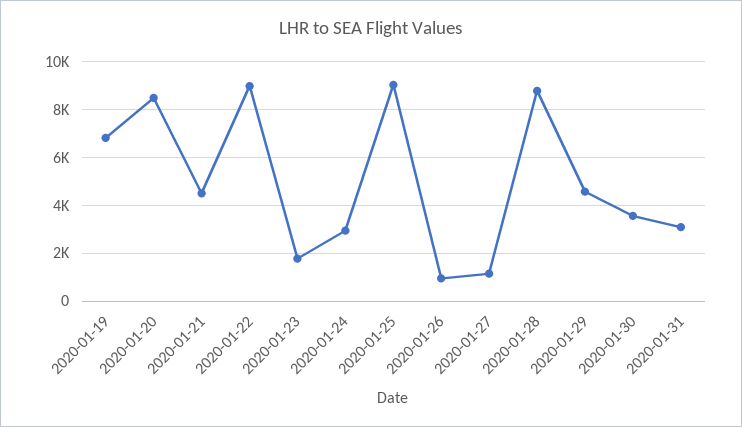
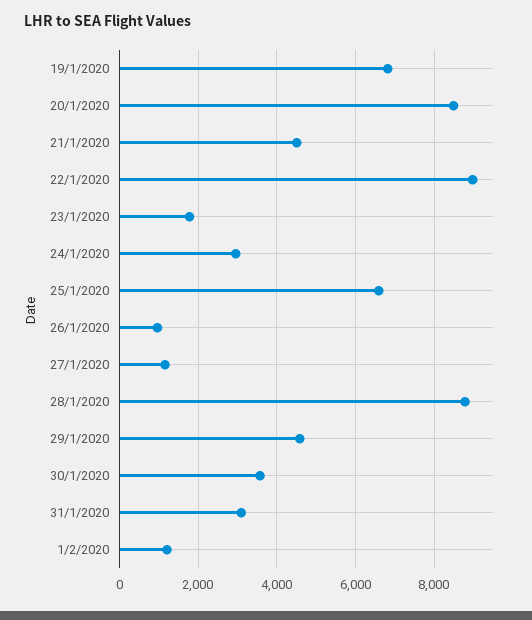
2020-01-25: 9000 -> 6600
1/2/2020: none -> 1200

